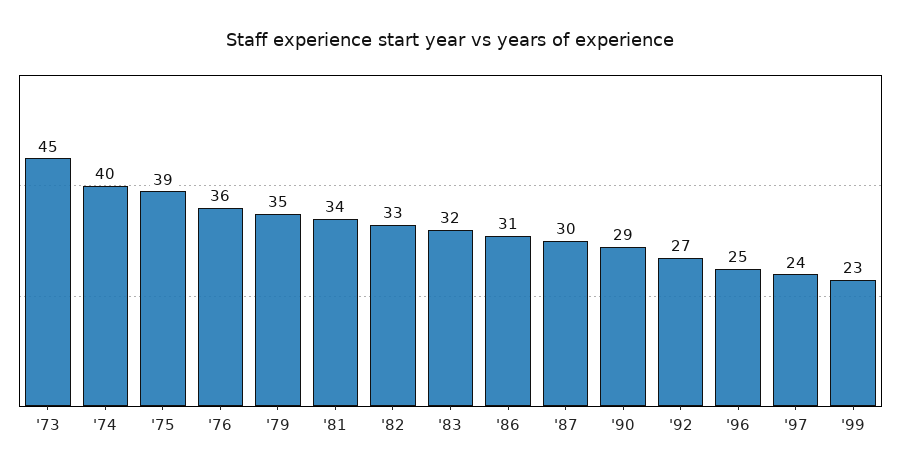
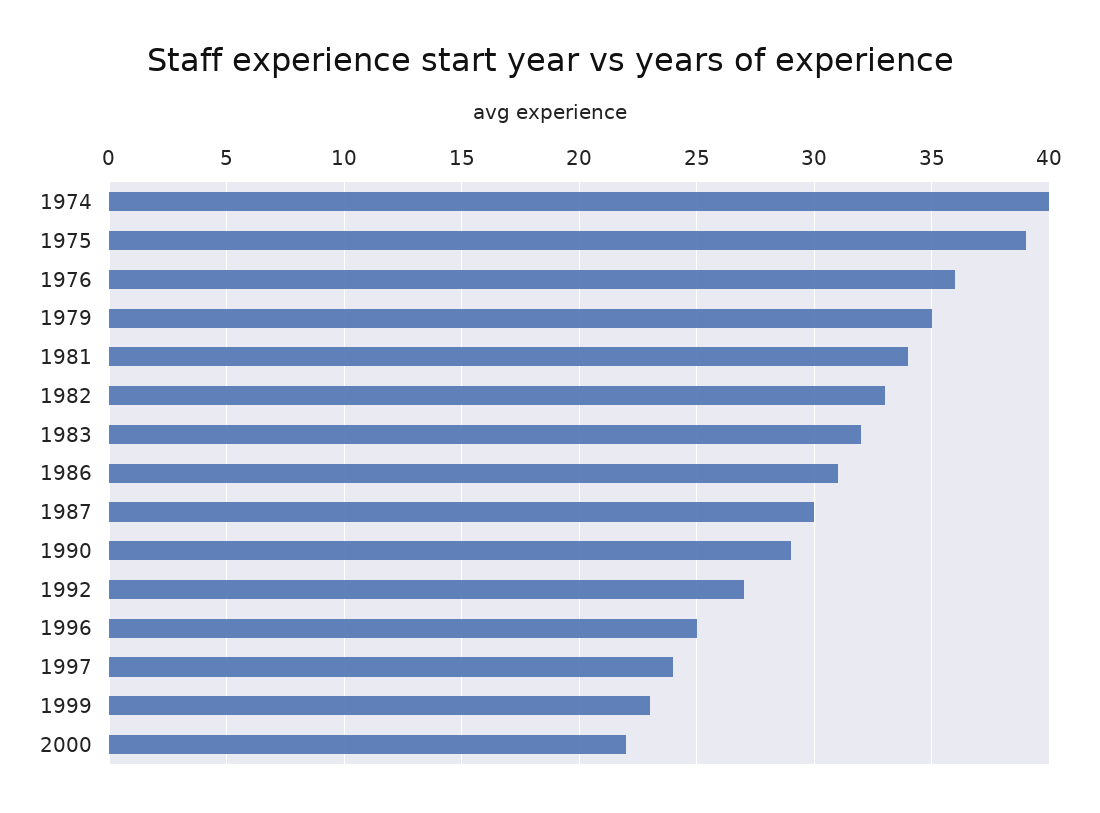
'73: 45 -> none
2000: none -> 22

